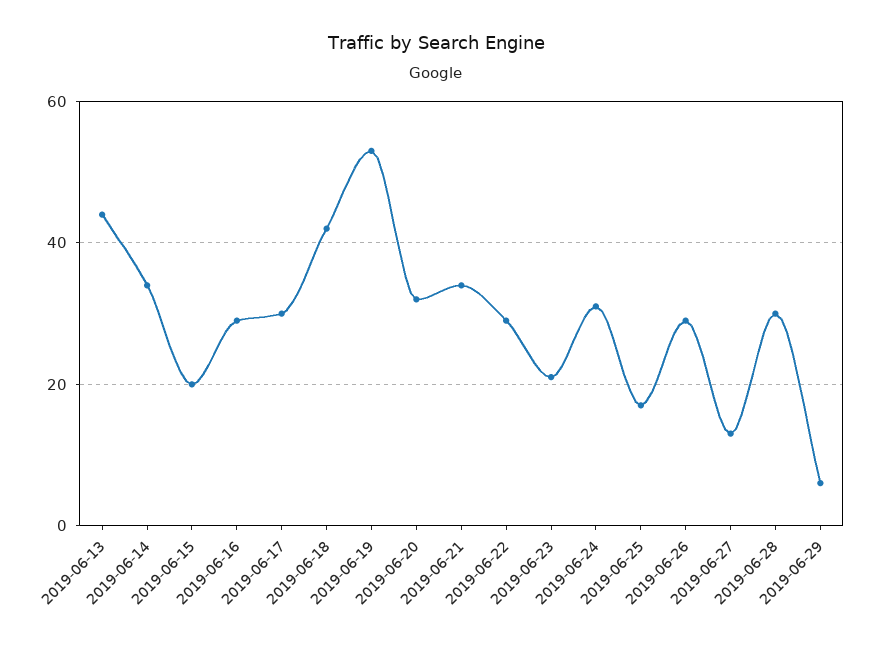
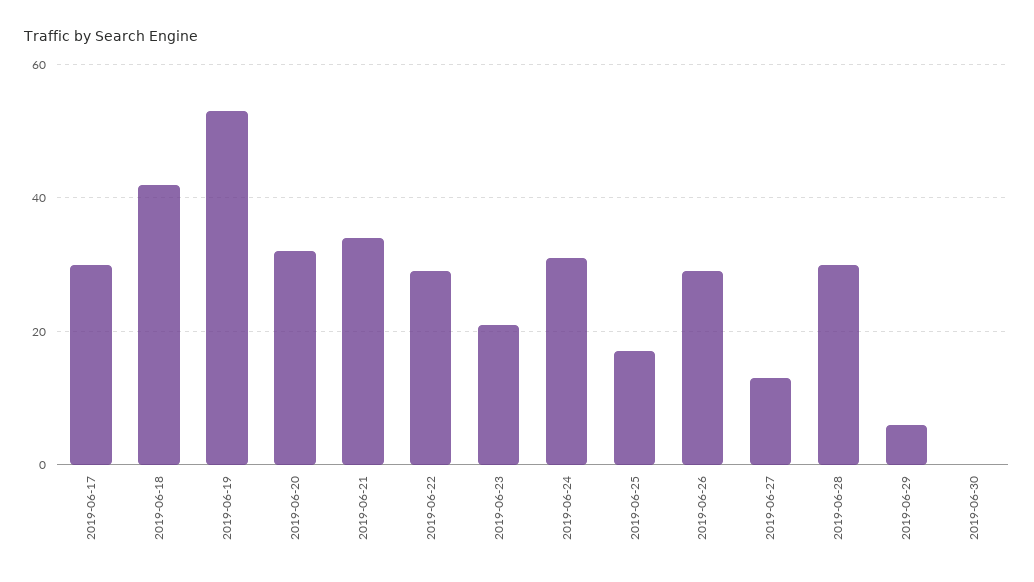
2019-06-13: 45 -> none
2019-06-14: 35 -> none
2019-06-15: 20 -> none
2019-06-16: 30 -> none
2019-06-30: none -> 0

